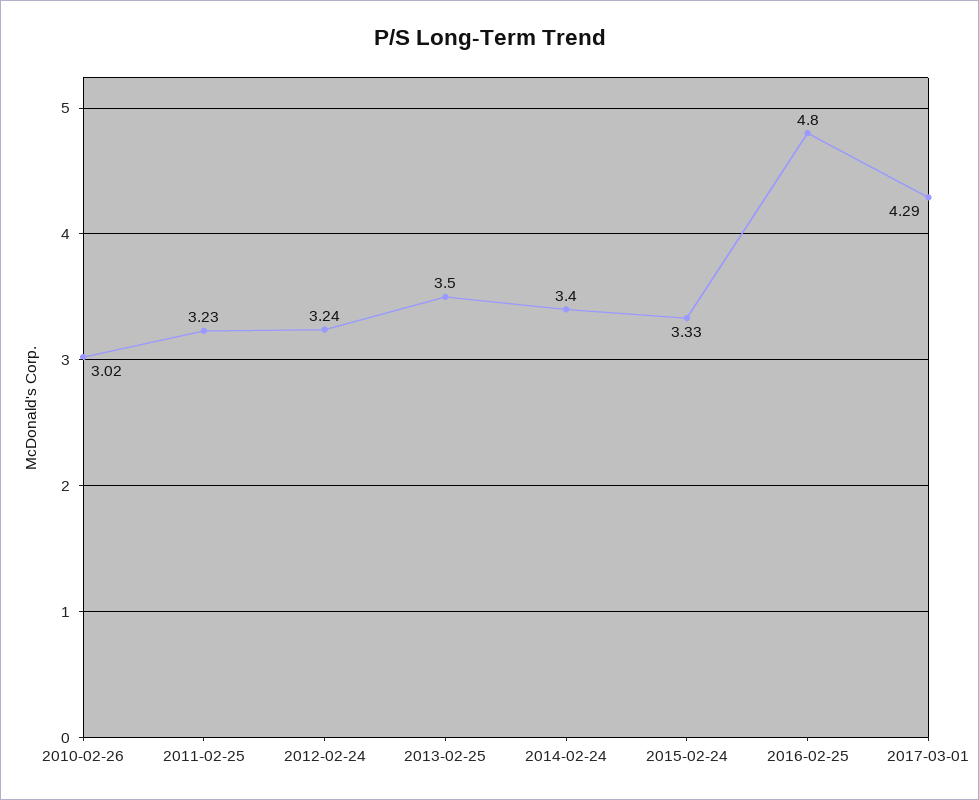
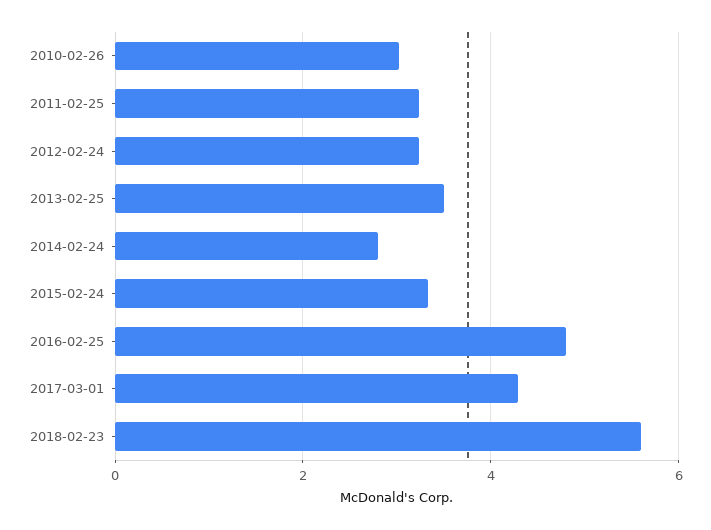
2014-02-24: 3.4 -> 2.8
2018-02-23: none -> 5.6

